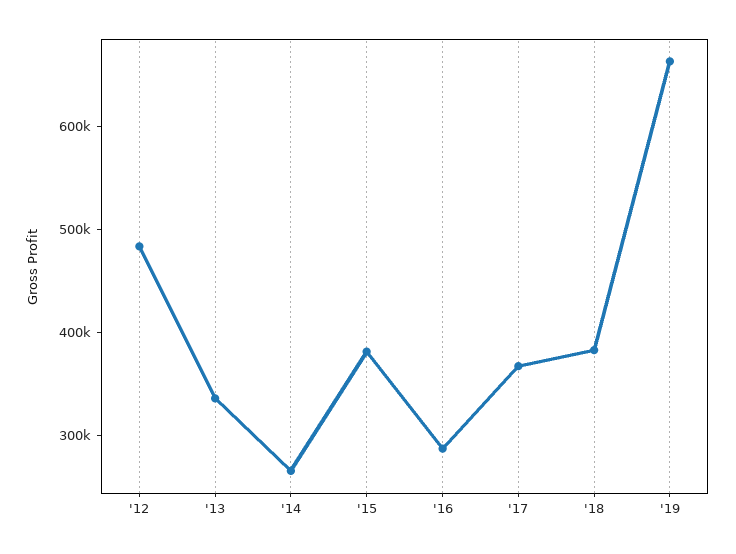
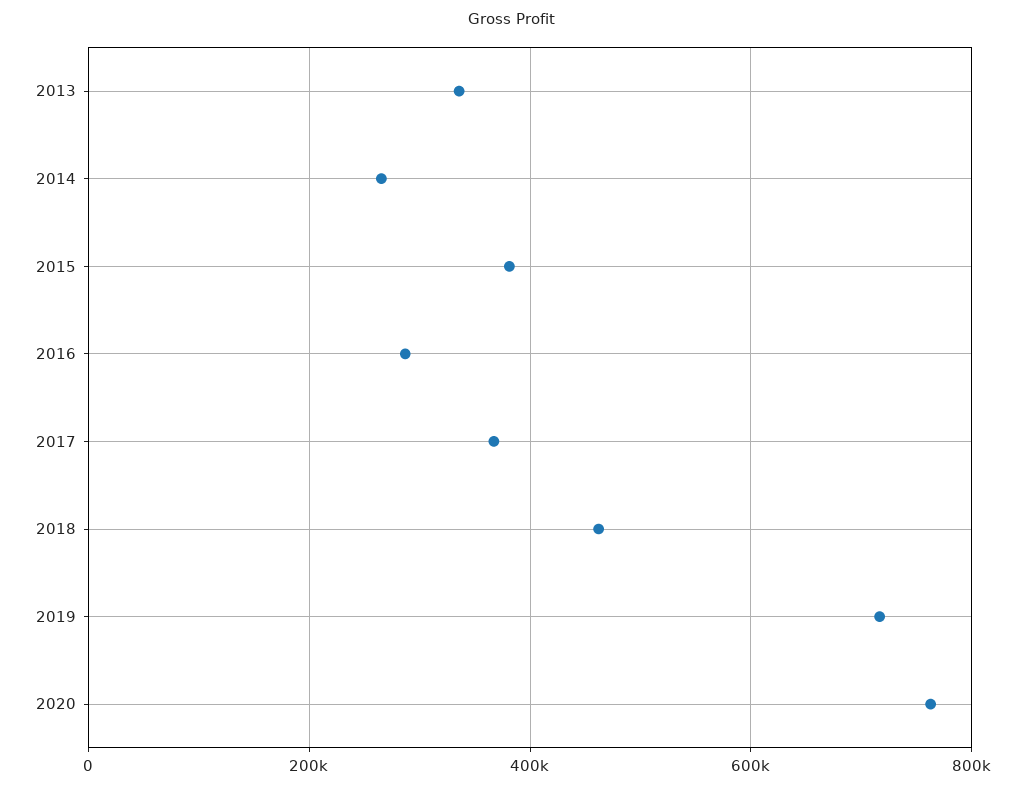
'12: 480000 -> none
'18: 380000 -> 460000
'19: 660000 -> 720000
2020: none -> 760000

